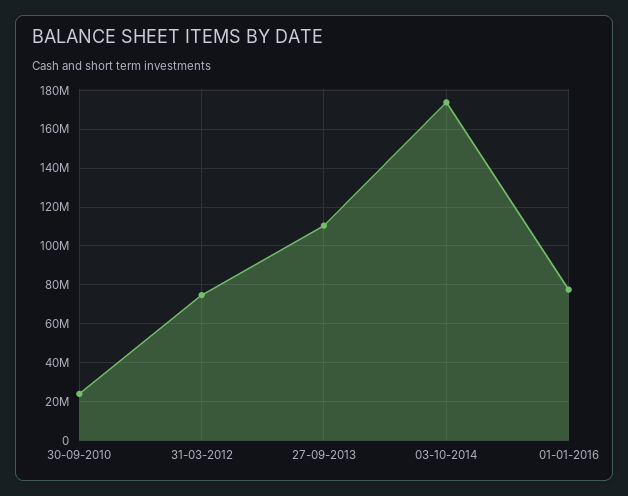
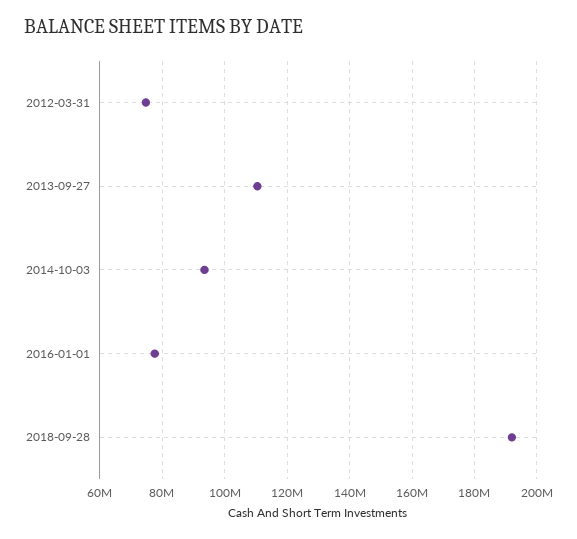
30-09-2010: 25000000 -> none
03-10-2014: 175000000 -> 94000000
2018-09-28: none -> 192000000

